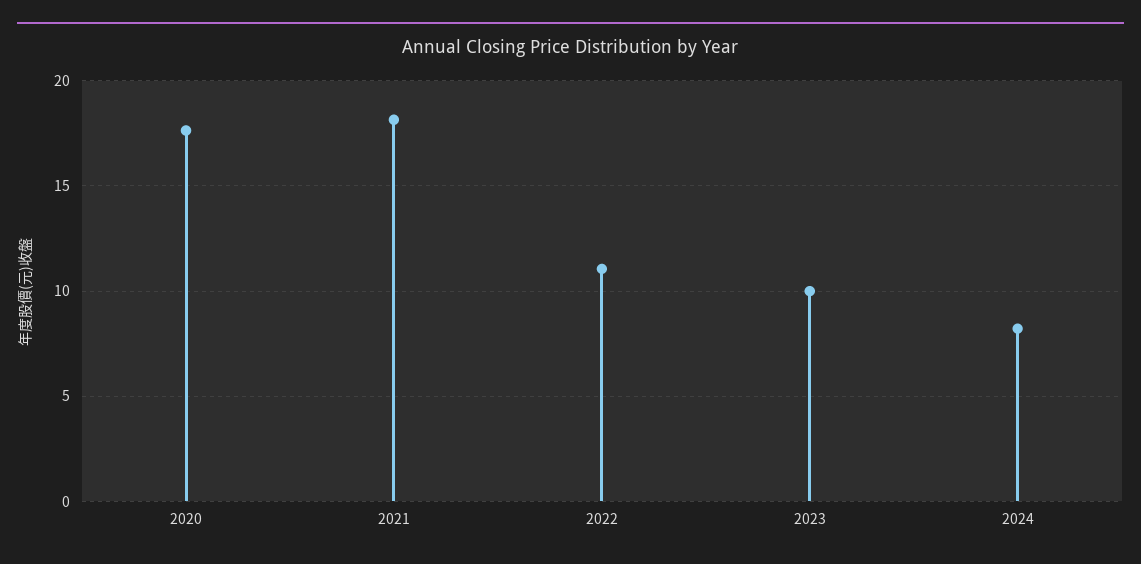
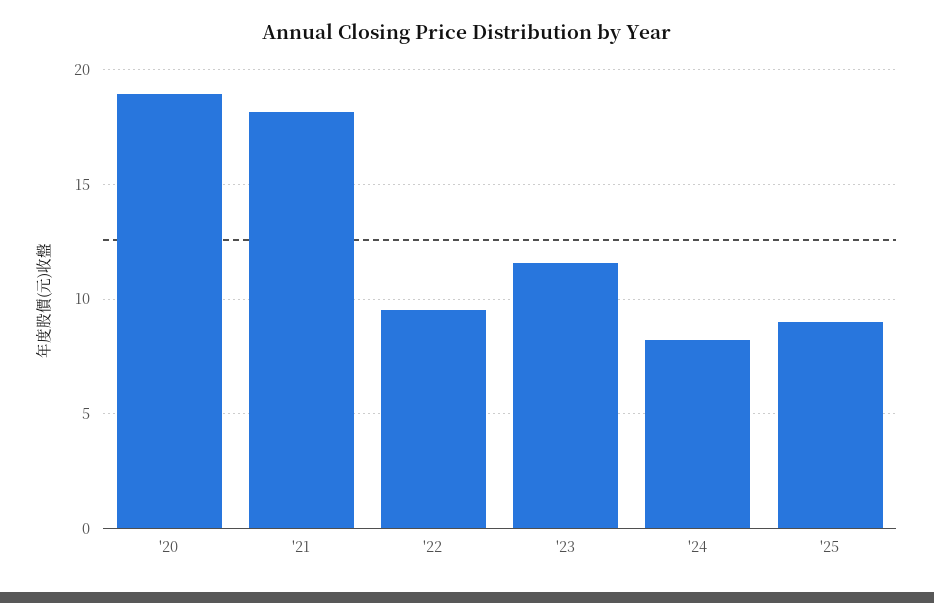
2020: 17.5 -> 19
2022: 11 -> 9.5
2023: 10 -> 11.5
'25: none -> 9

